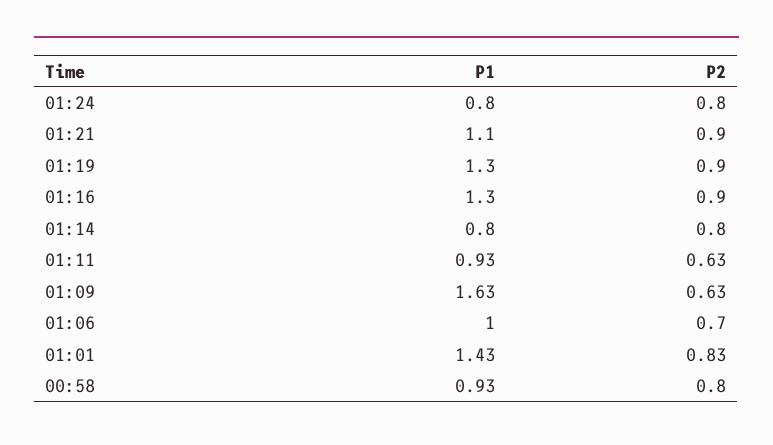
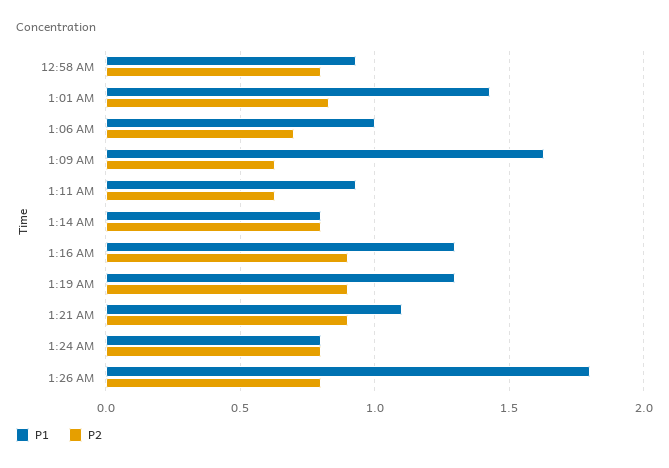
P1, 1:26 AM: none -> 1.8
P2, 1:26 AM: none -> 0.8

